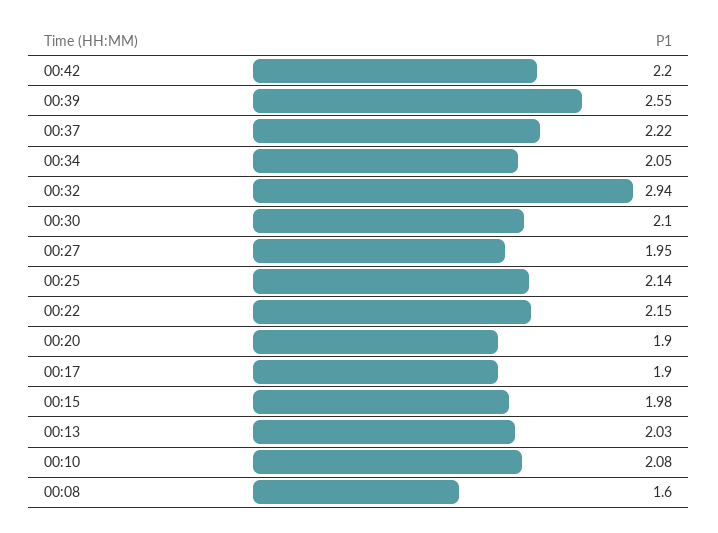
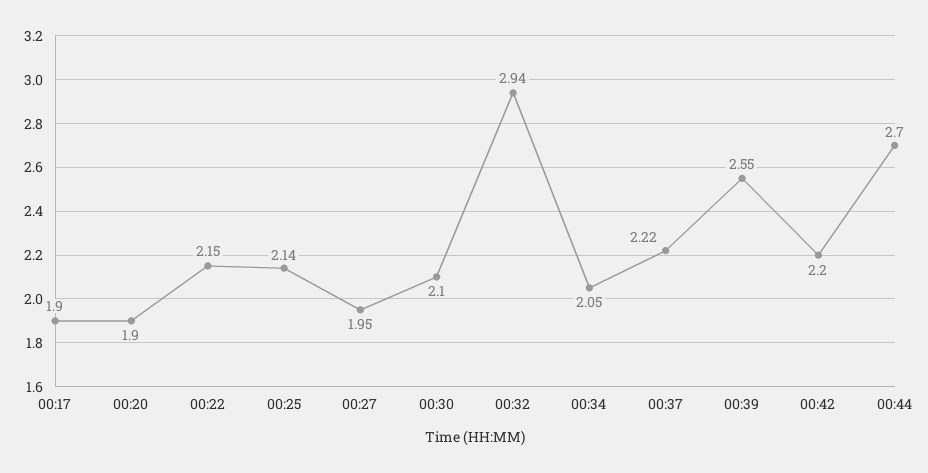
00:15: 1.98 -> none
00:13: 2.03 -> none
00:10: 2.08 -> none
00:08: 1.6 -> none
00:44: none -> 2.7

